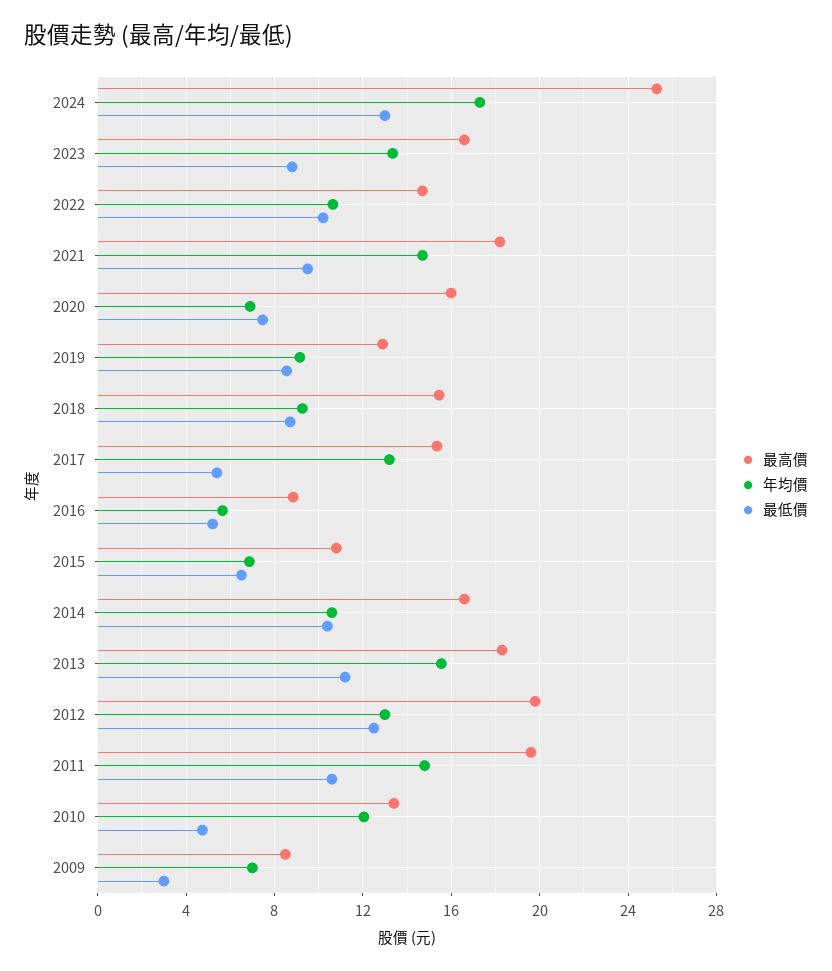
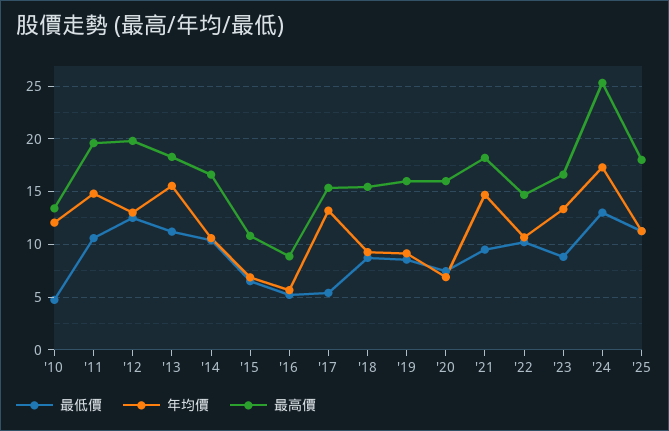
最高價, 2019: 13 -> 16
最高價, 2009: 8.5 -> none
年均價, 2009: 7 -> none
最低價, 2009: 3 -> none
最低價, '25: none -> 11
年均價, '25: none -> 11
最高價, '25: none -> 18

